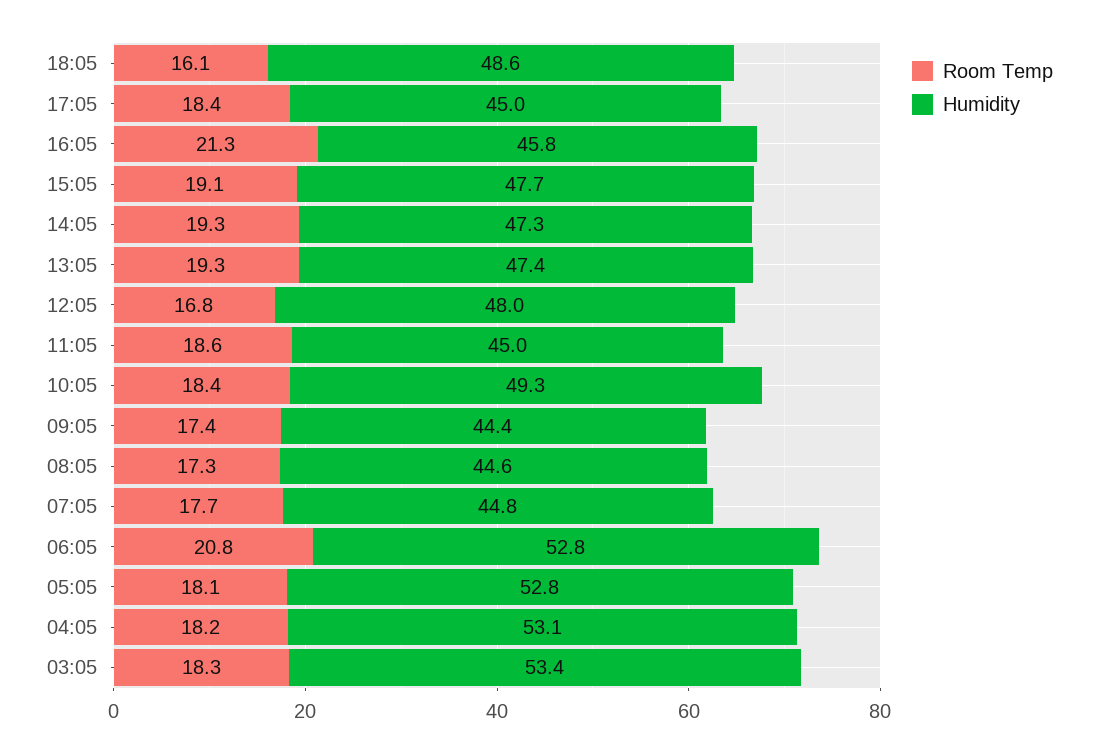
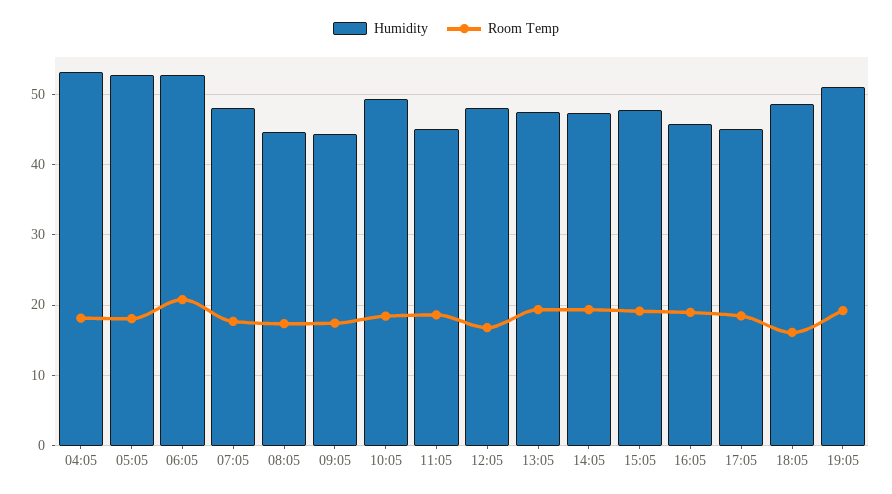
Room Temp, 16:05: 21.3 -> 19
Humidity, 07:05: 44.8 -> 48
Room Temp, 03:05: 18.3 -> none
Humidity, 03:05: 53.4 -> none
Humidity, 19:05: none -> 51
Room Temp, 19:05: none -> 19

